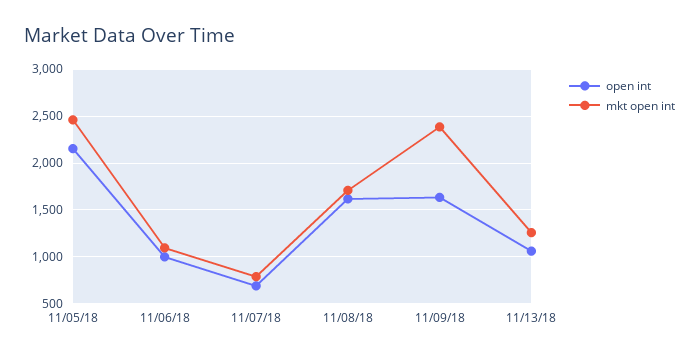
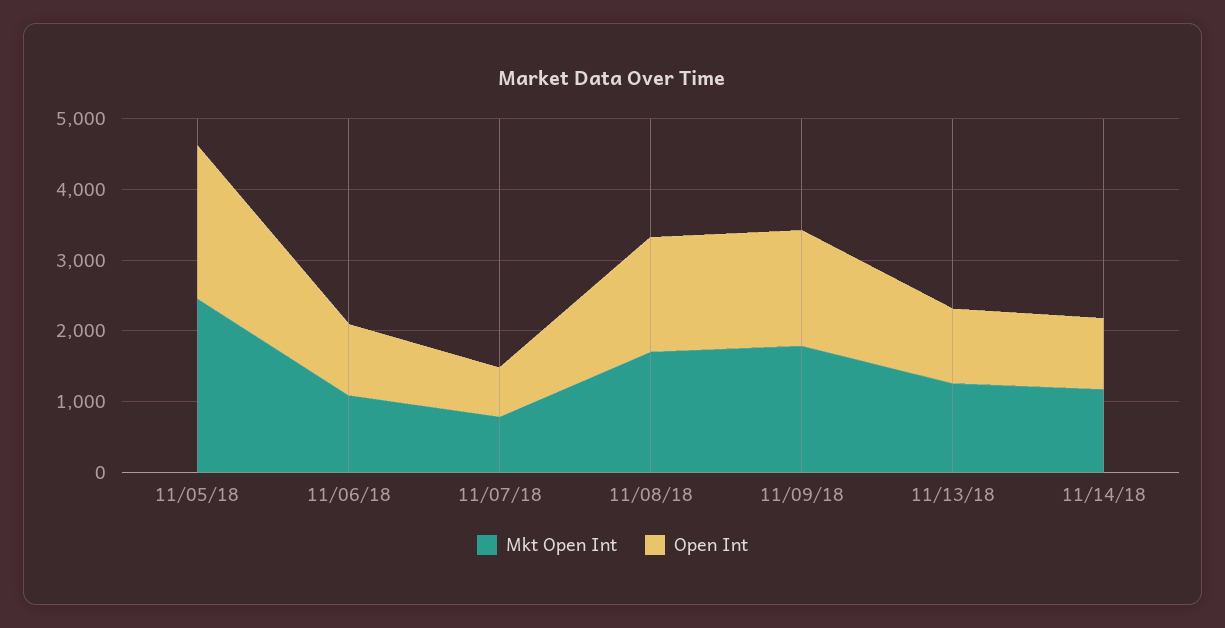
mkt open int, 11/09/18: 2400 -> 1800
mkt open int, 11/14/18: none -> 1200
open int, 11/14/18: none -> 1000

